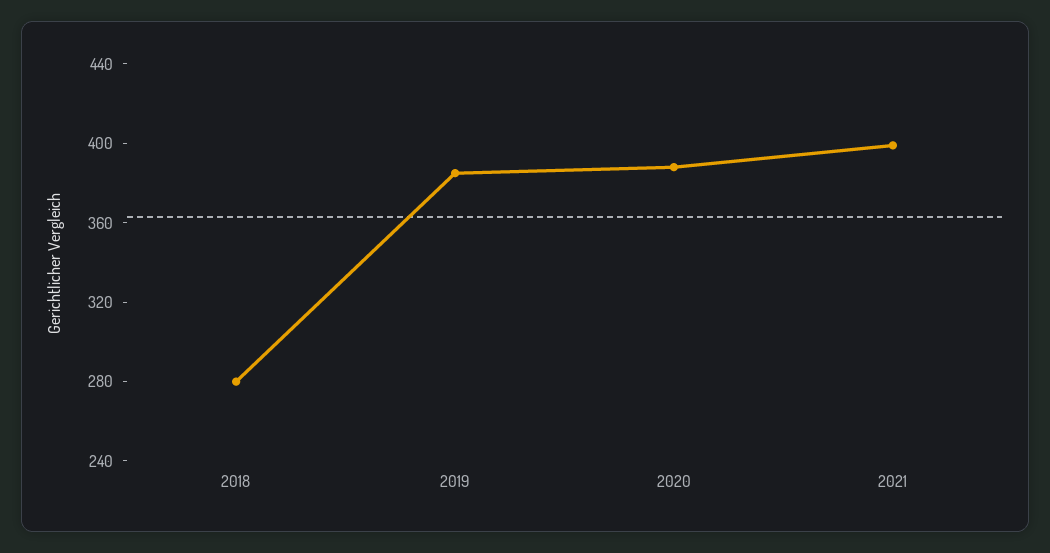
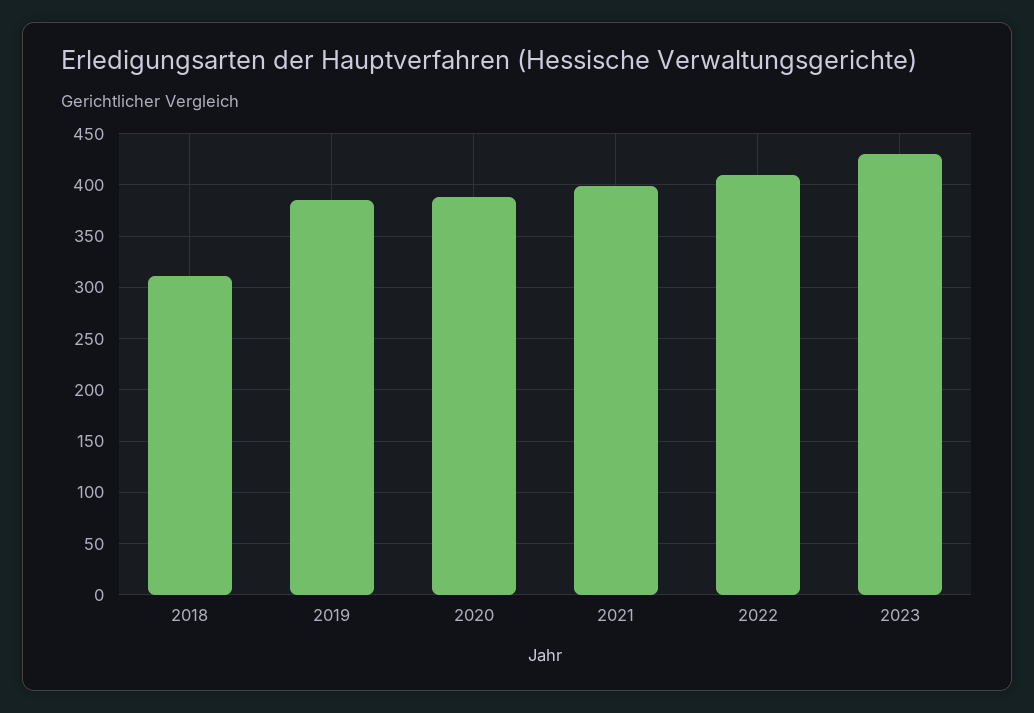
2018: 280 -> 310
2022: none -> 410
2023: none -> 430

